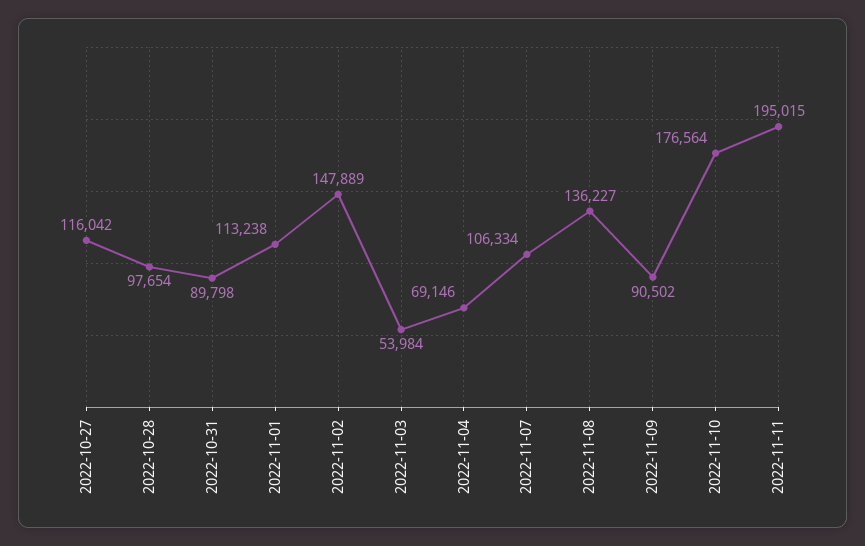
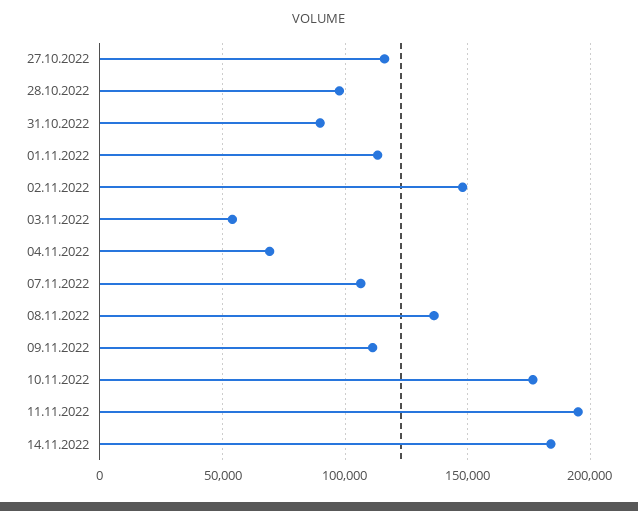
2022-11-09: 90502 -> 110000
14.11.2022: none -> 185000

